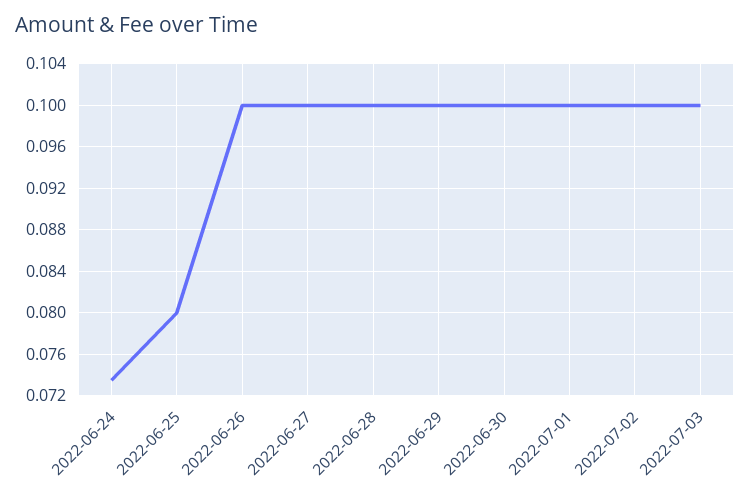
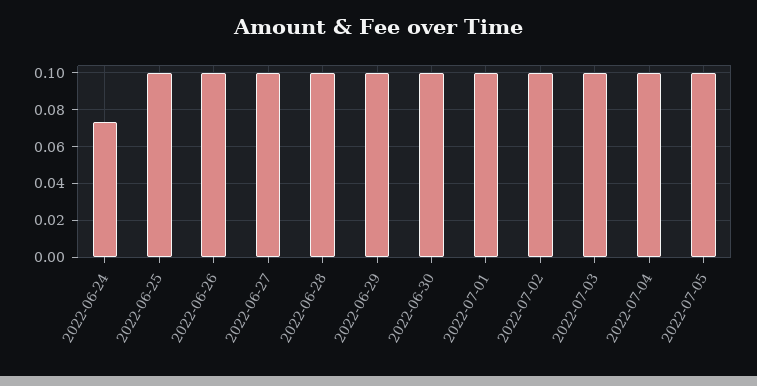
2022-06-25: 0.08 -> 0.1
2022-07-04: none -> 0.1
2022-07-05: none -> 0.1

